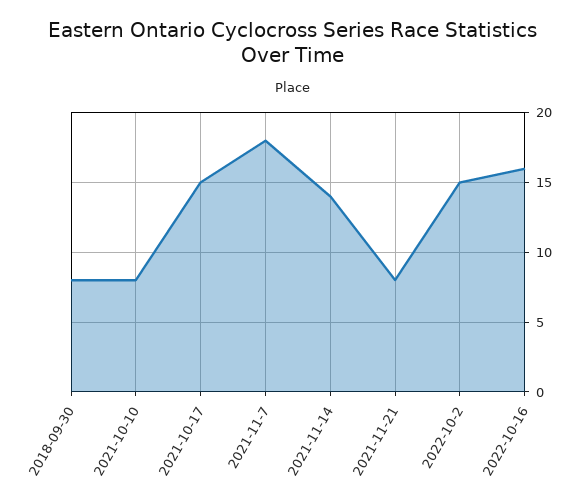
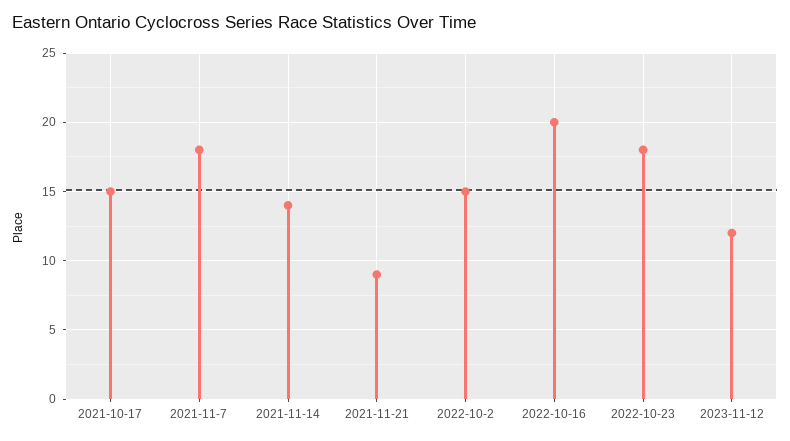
2018-09-30: 8 -> none
2021-10-10: 8 -> none
2021-11-21: 8 -> 9
2022-10-16: 16 -> 20
2022-10-23: none -> 18
2023-11-12: none -> 12

